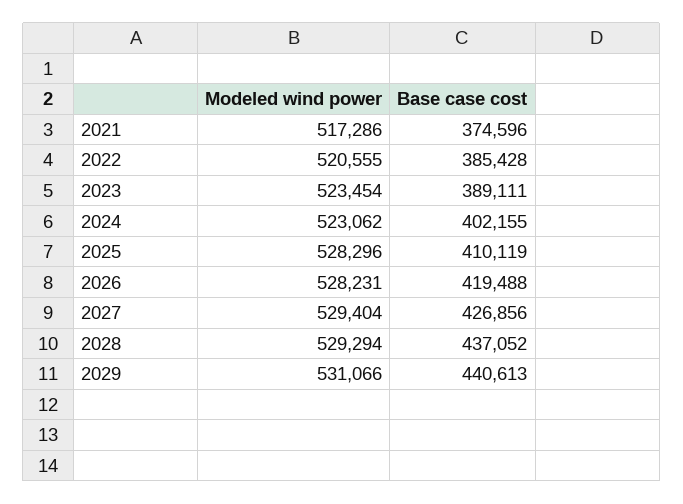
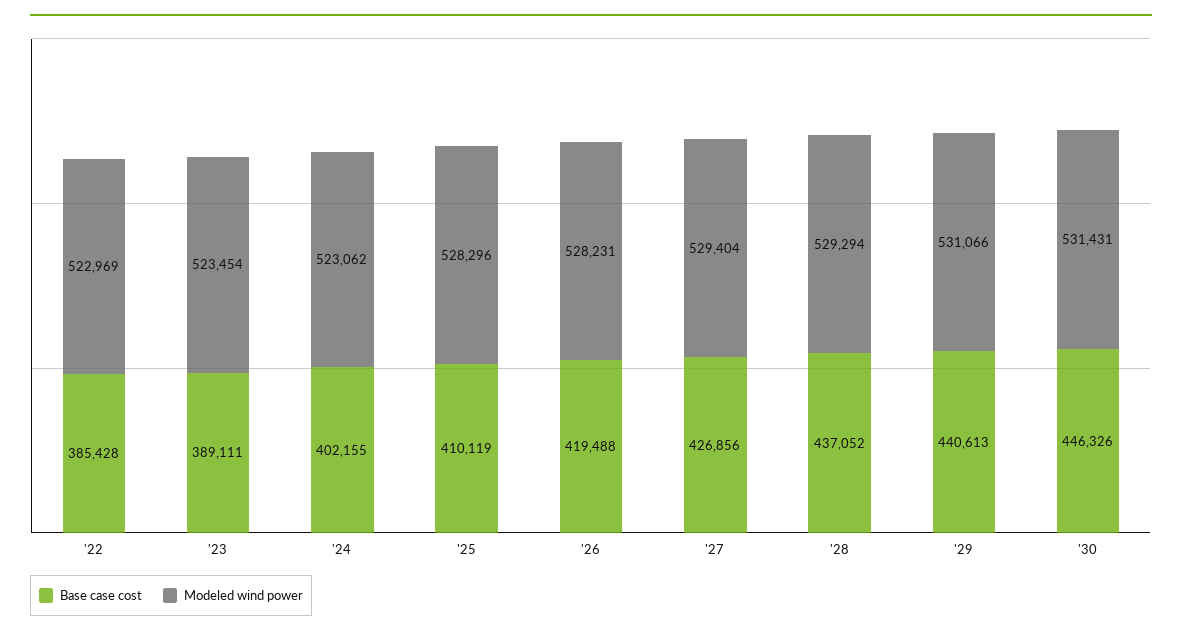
Modeled wind power, 2021: 517286 -> none
Base case cost, 2021: 374596 -> none
Modeled wind power, 2022: 520555 -> 522969
Base case cost, '30: none -> 446326
Modeled wind power, '30: none -> 531431

